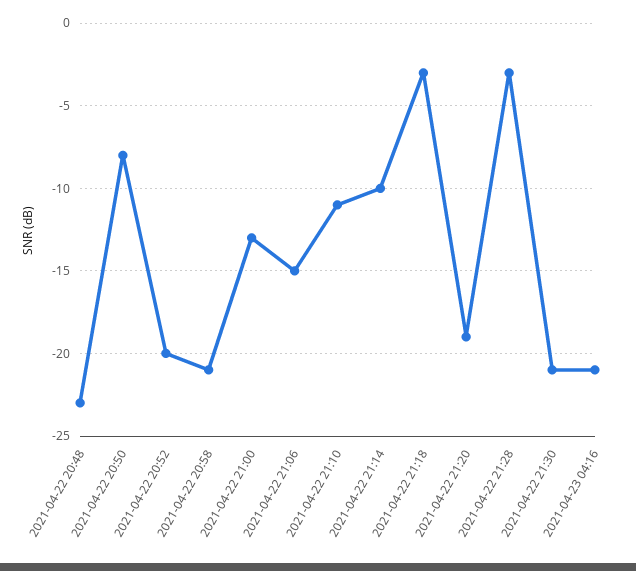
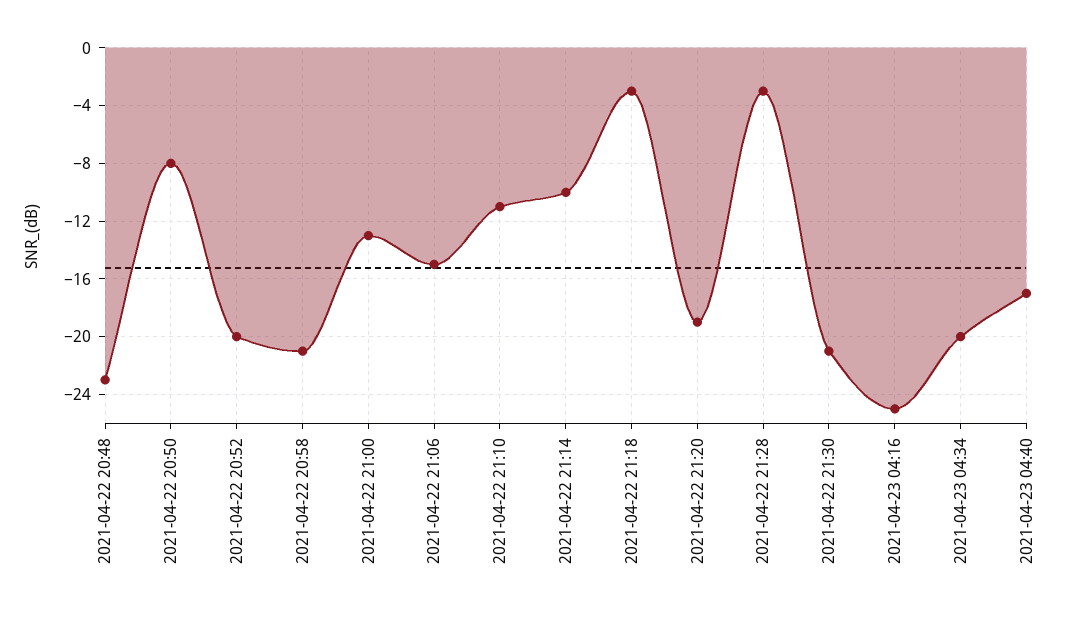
2021-04-23 04:16: -21 -> -25
2021-04-23 04:34: none -> -20
2021-04-23 04:40: none -> -17

